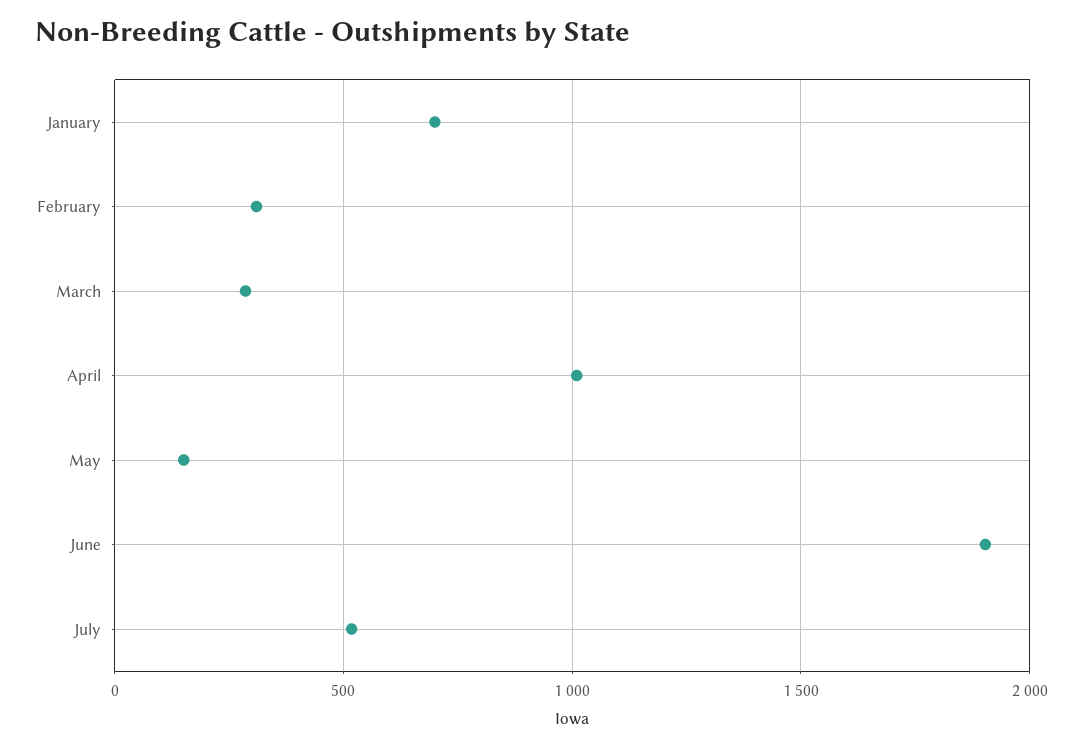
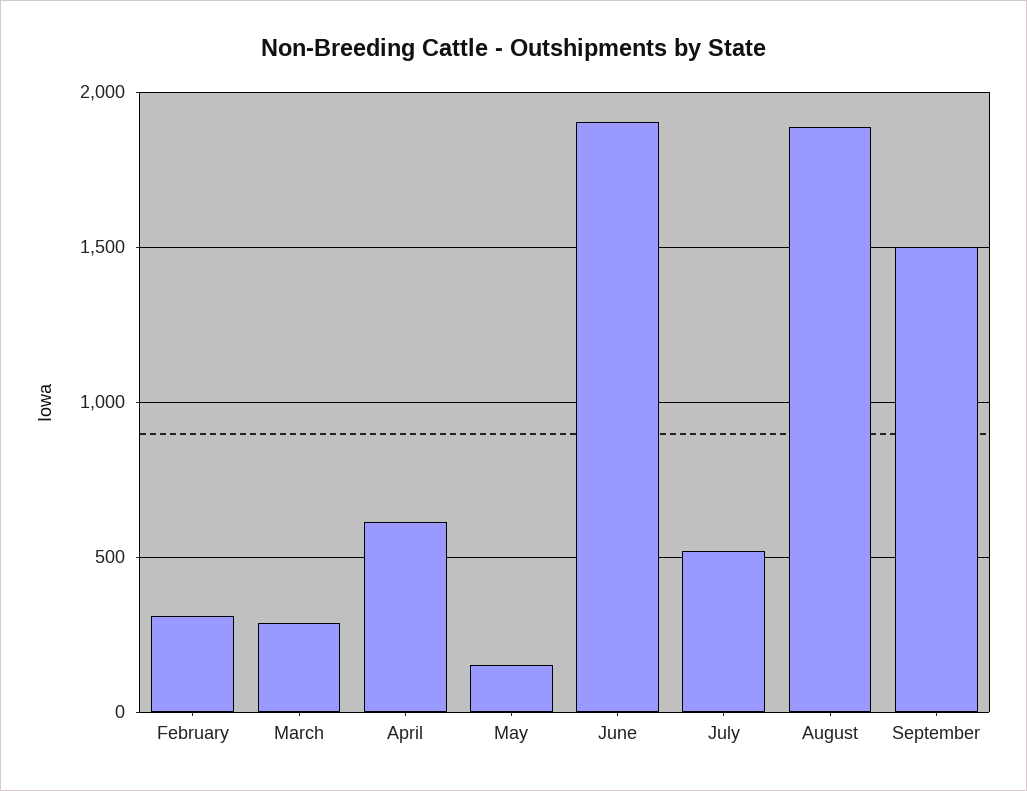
January: 700 -> none
April: 1000 -> 600
August: none -> 1900
September: none -> 1500

